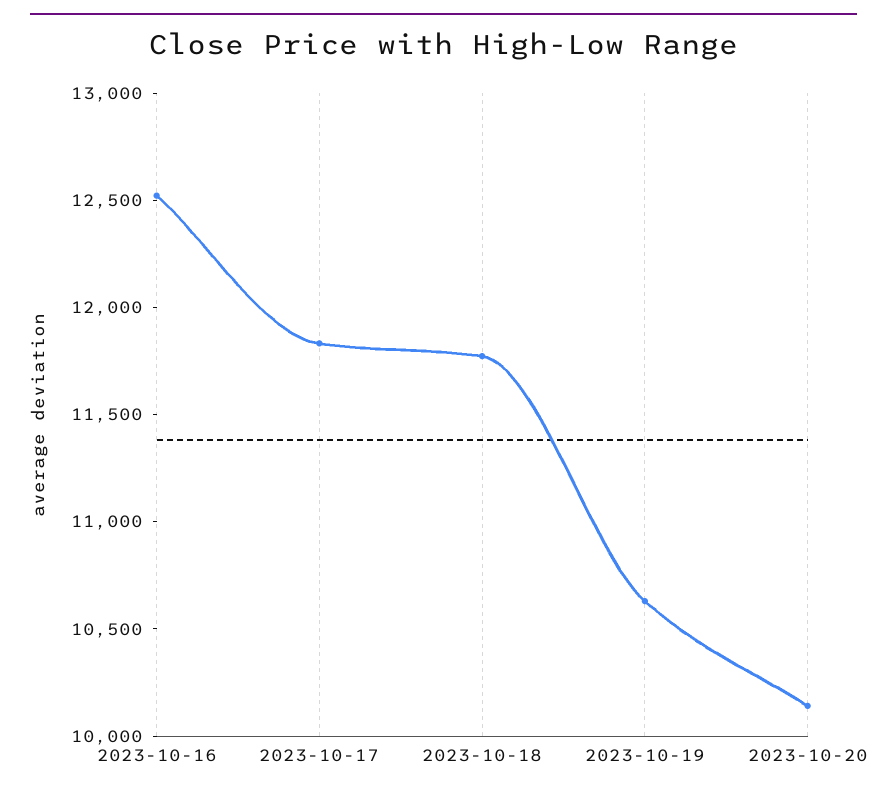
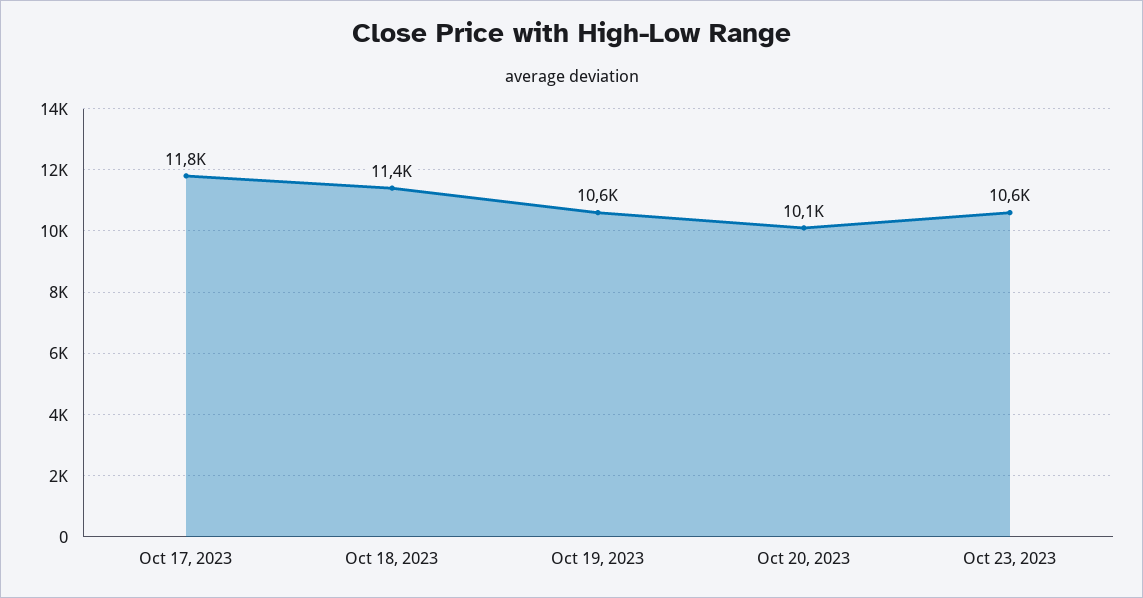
2023-10-16: 12500 -> none
2023-10-18: 11800 -> 11400
Oct 23, 2023: none -> 10600

